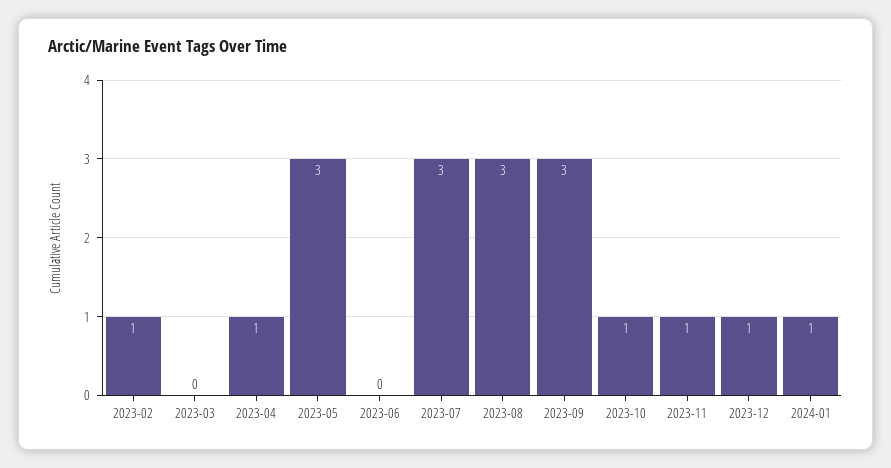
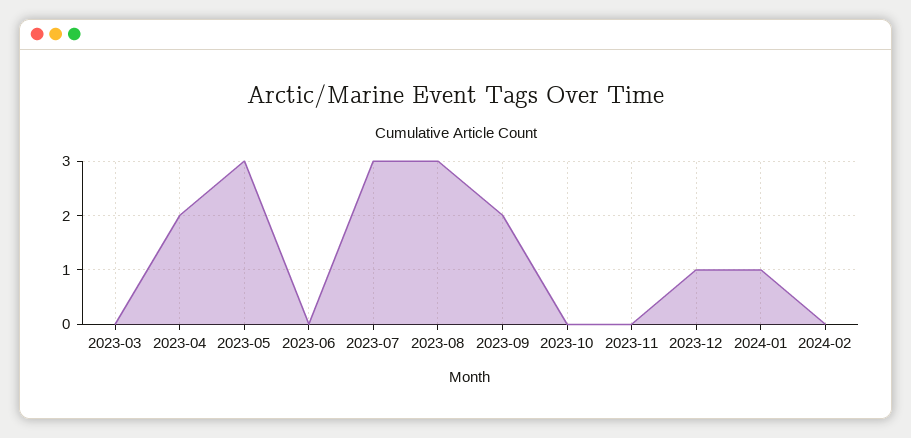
2023-02: 1 -> none
2023-04: 1 -> 2
2023-09: 3 -> 2
2023-10: 1 -> 0
2023-11: 1 -> 0
2024-02: none -> 0

